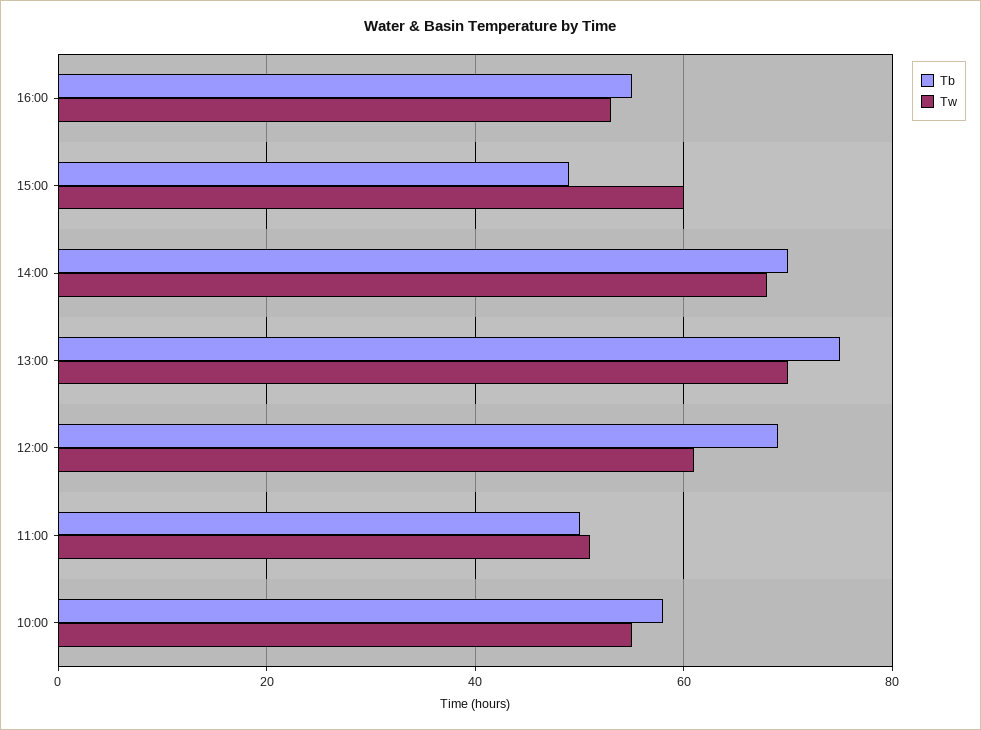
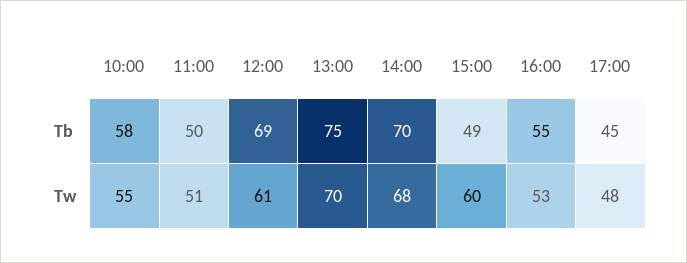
Tb, 17:00: none -> 45
Tw, 17:00: none -> 48

